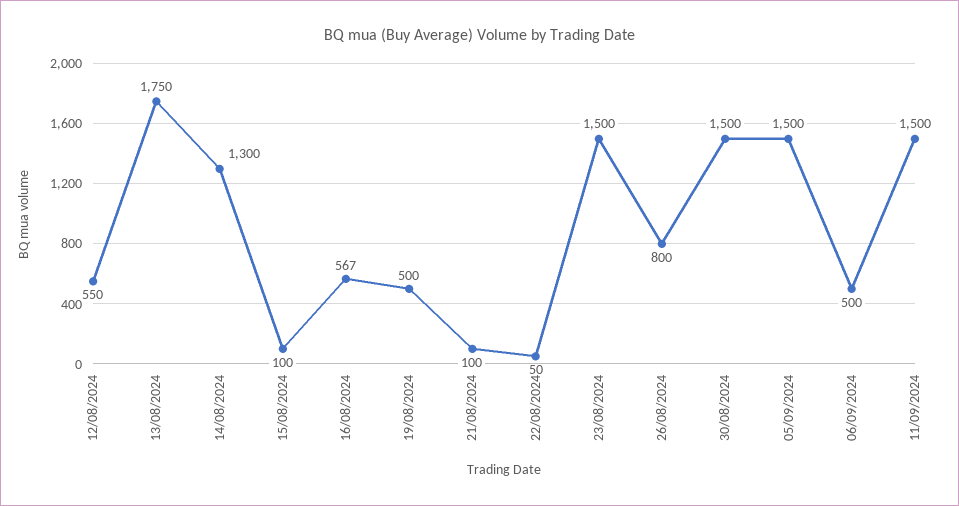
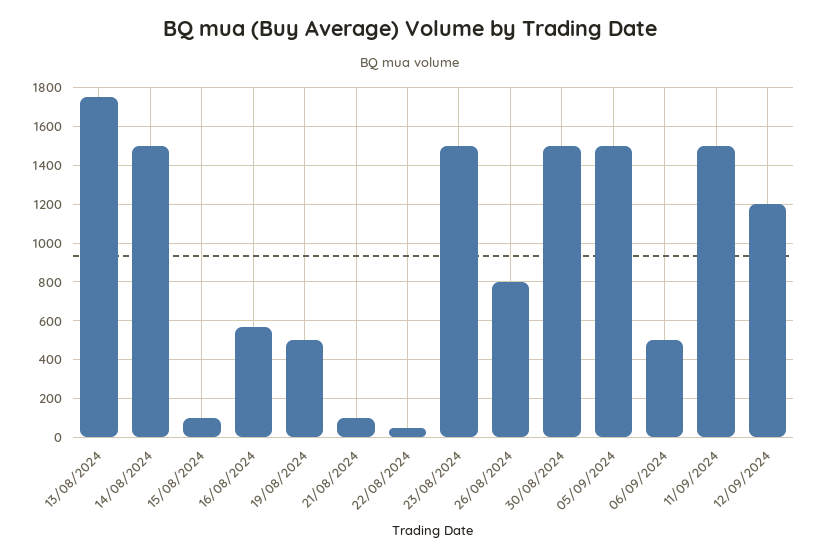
12/08/2024: 550 -> none
14/08/2024: 1300 -> 1500
12/09/2024: none -> 1200

